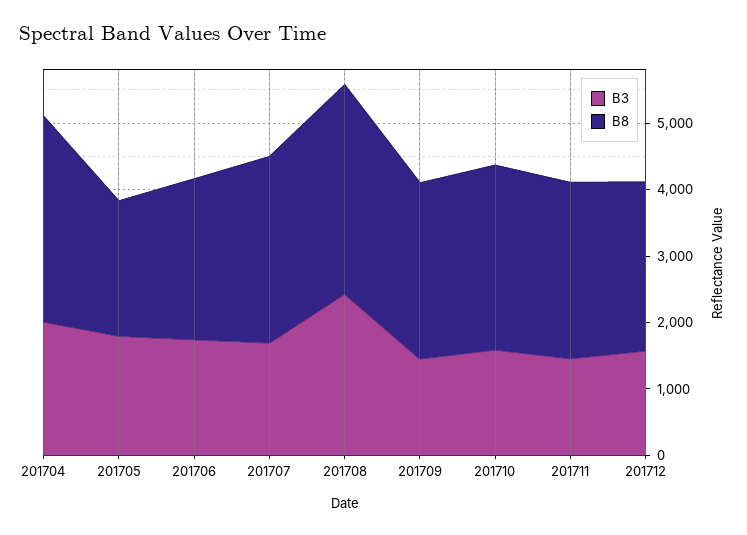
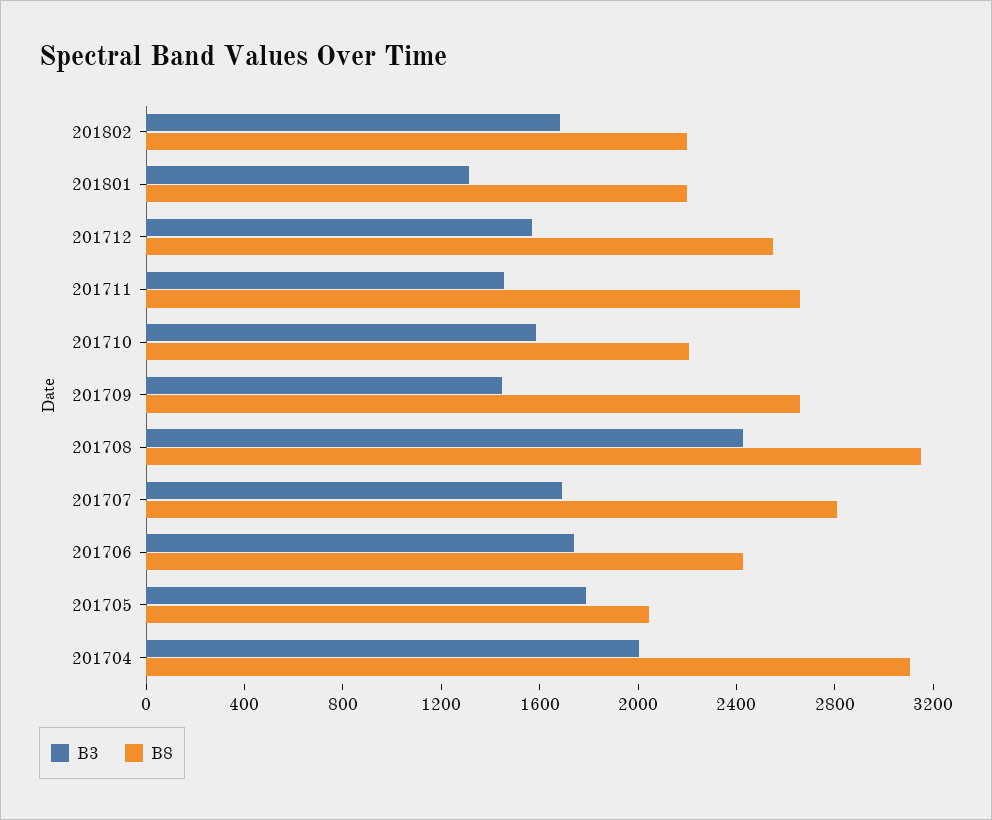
B8, 201710: 2800 -> 2200
B3, 201802: none -> 1700
B8, 201802: none -> 2200
B3, 201801: none -> 1300
B8, 201801: none -> 2200

